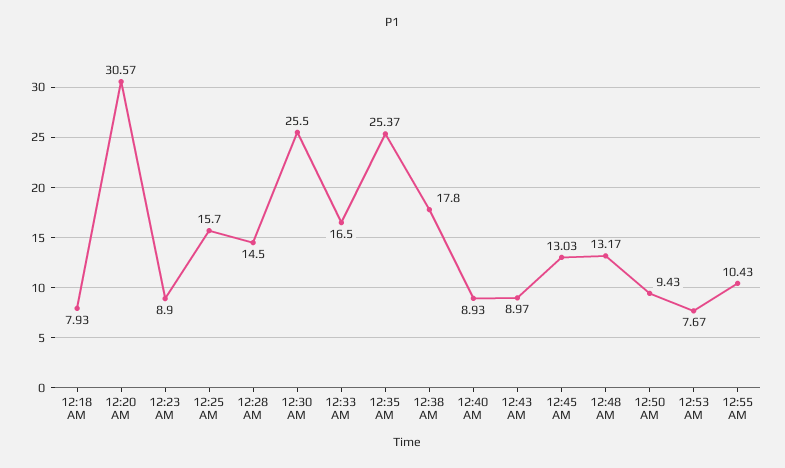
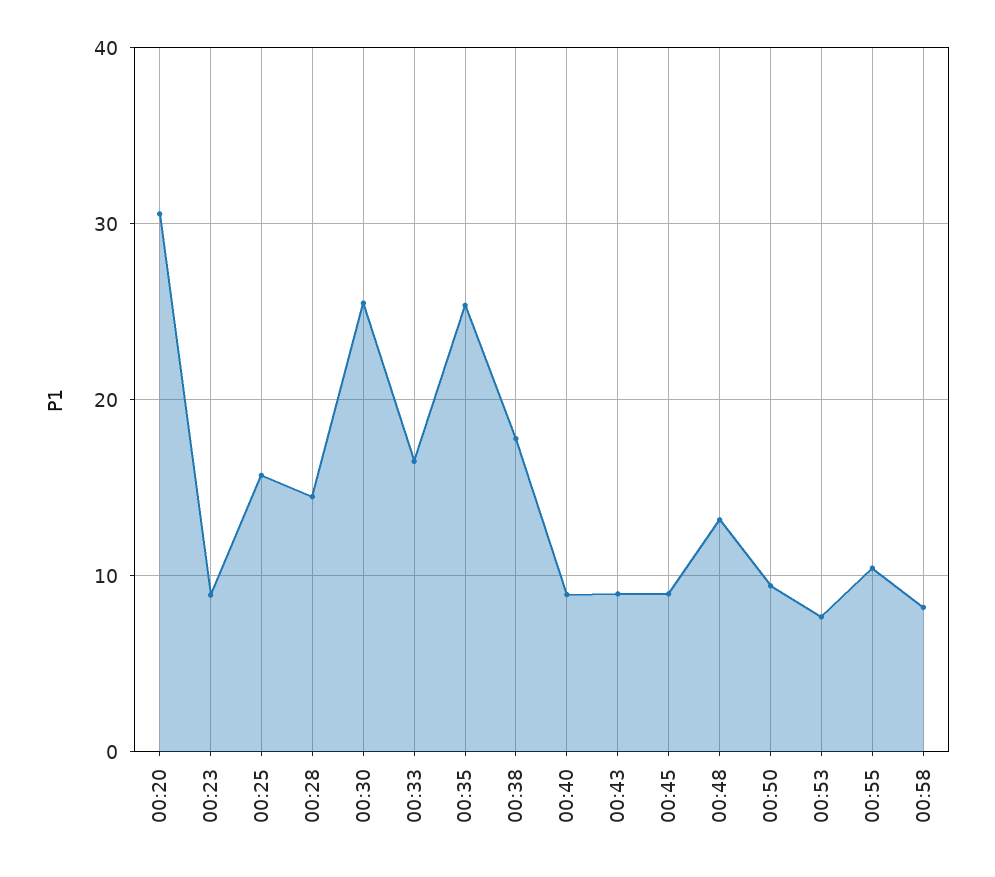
12:18 AM: 7.93 -> none
12:45 AM: 13.03 -> 9
00:58: none -> 8

